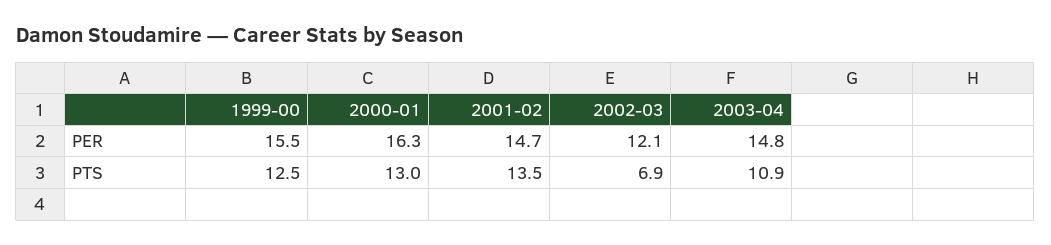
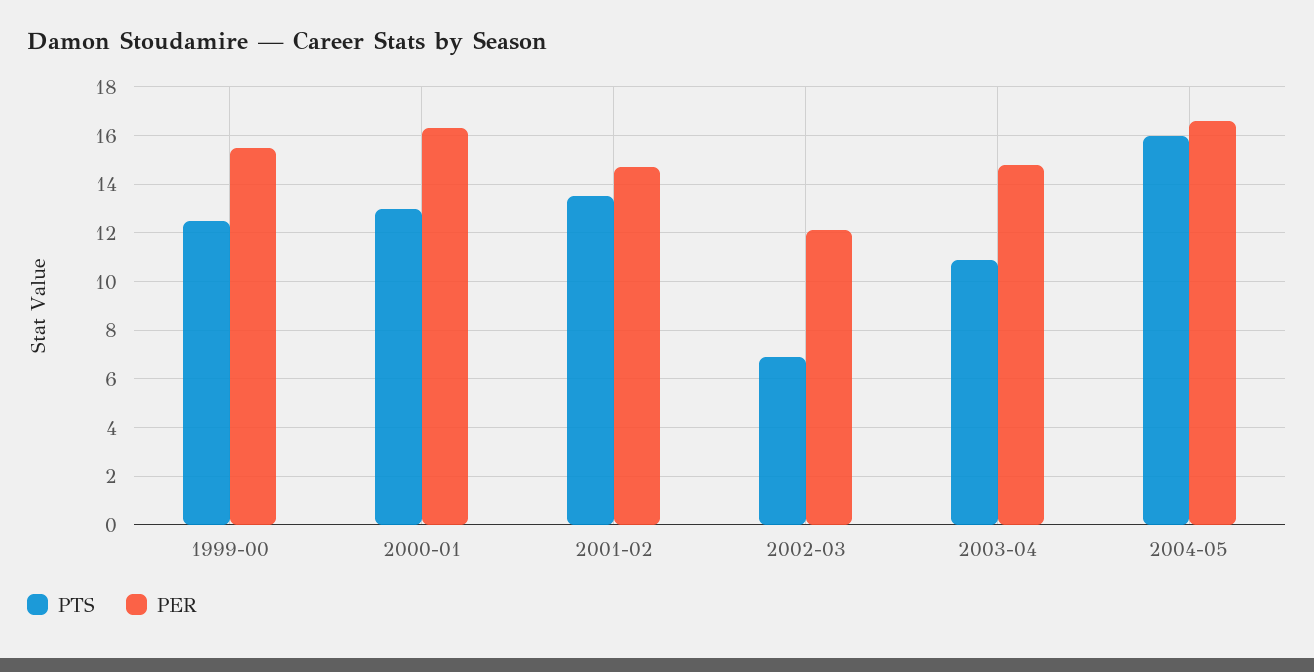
PTS, 2004-05: none -> 16
PER, 2004-05: none -> 16.5

